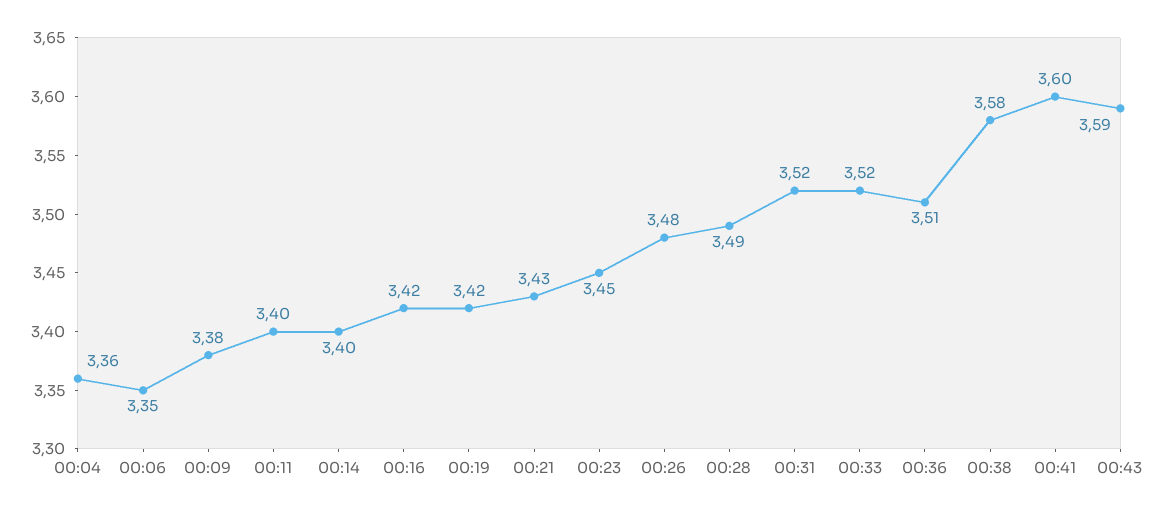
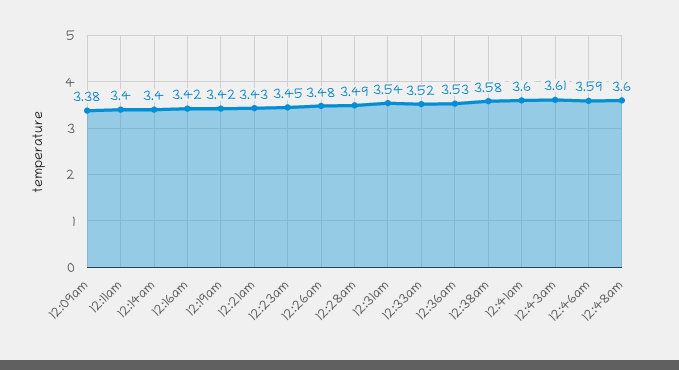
00:04: 3.36 -> none
00:06: 3.35 -> none
00:31: 3.52 -> 3.54
00:36: 3.51 -> 3.53
00:43: 3.59 -> 3.61
12:46am: none -> 3.59
12:48am: none -> 3.6

